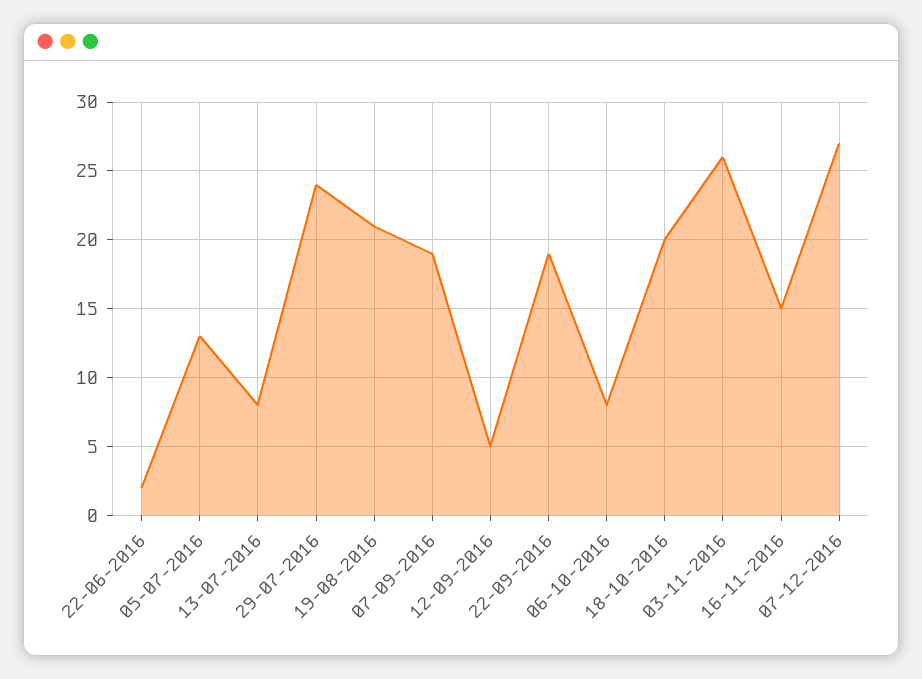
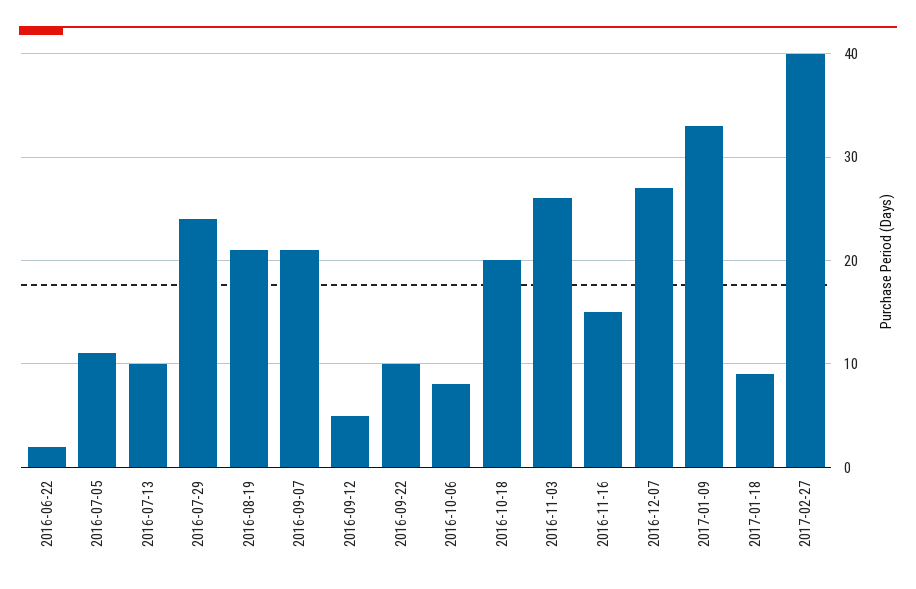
05-07-2016: 13 -> 11
13-07-2016: 8 -> 10
07-09-2016: 19 -> 21
22-09-2016: 19 -> 10
2017-01-09: none -> 33
2017-01-18: none -> 9
2017-02-27: none -> 40

